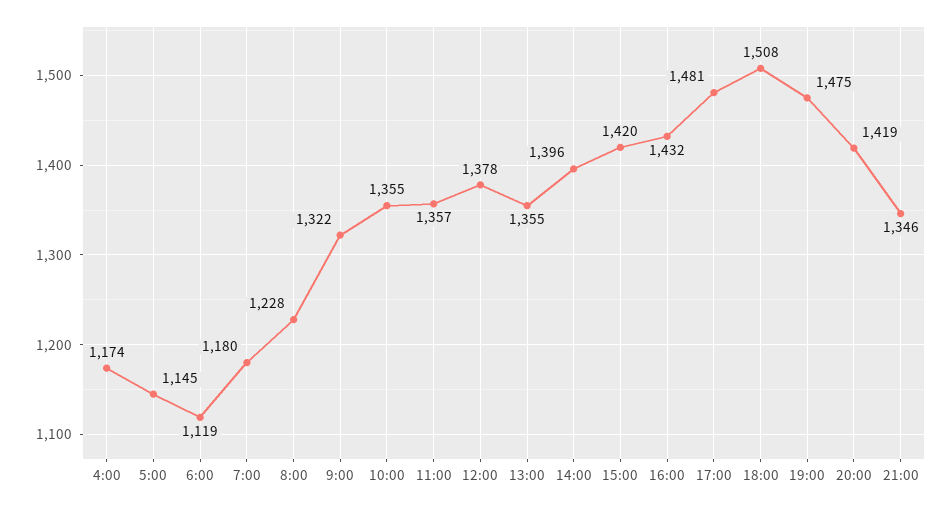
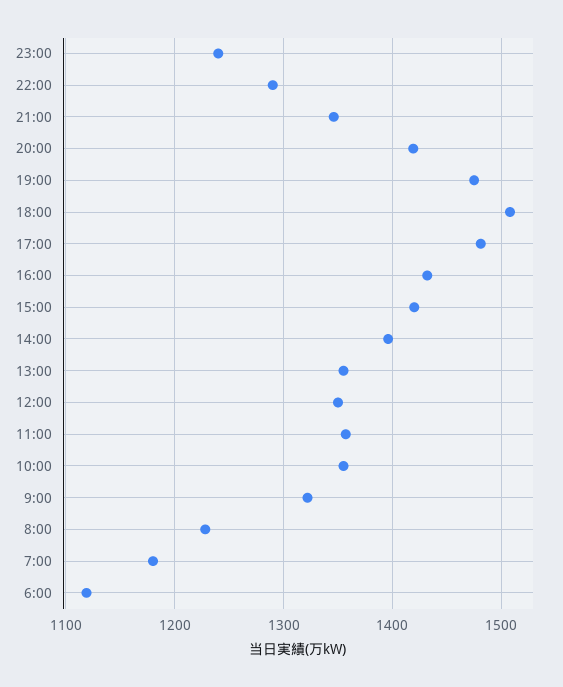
4:00: 1174 -> none
5:00: 1145 -> none
12:00: 1378 -> 1350
23:00: none -> 1240
22:00: none -> 1290

